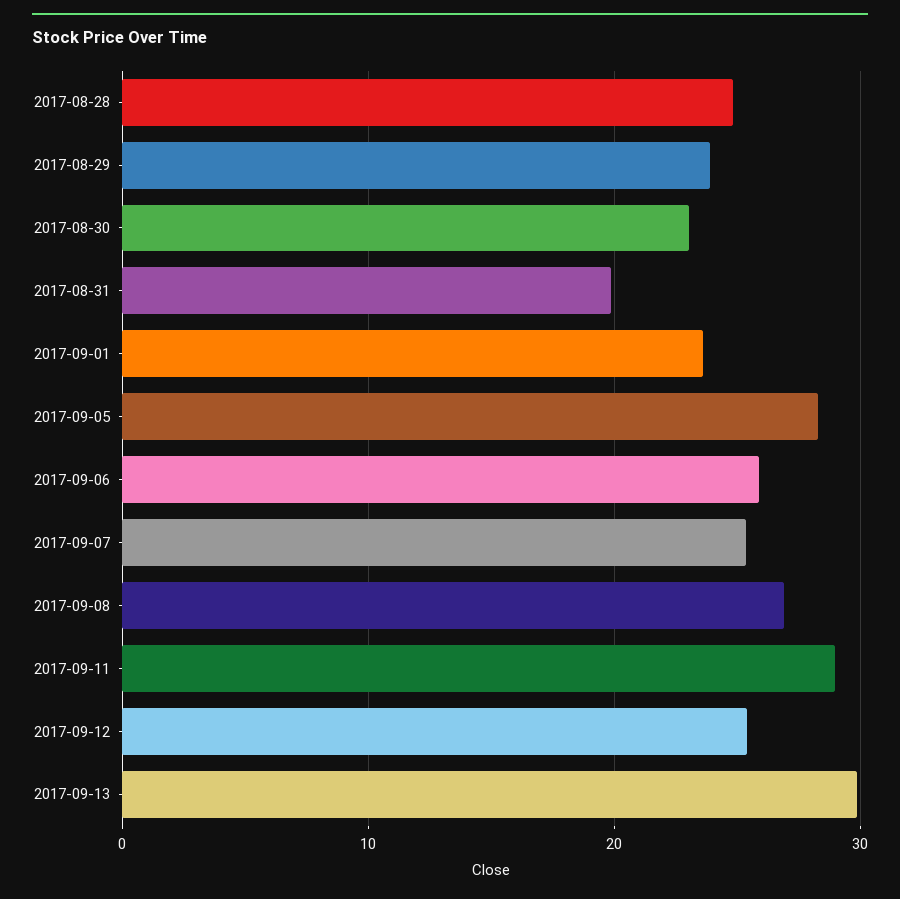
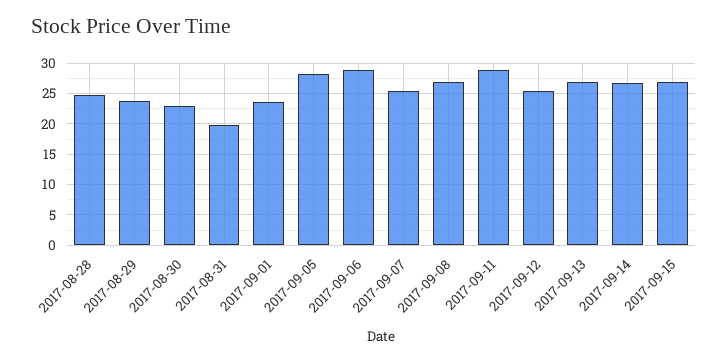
2017-09-06: 26 -> 29
2017-09-13: 30 -> 27
2017-09-14: none -> 27
2017-09-15: none -> 27

